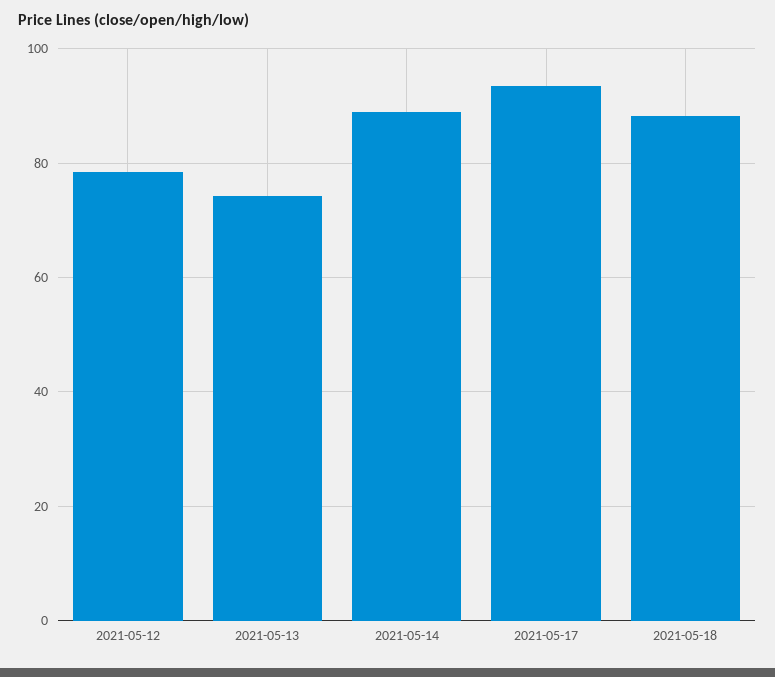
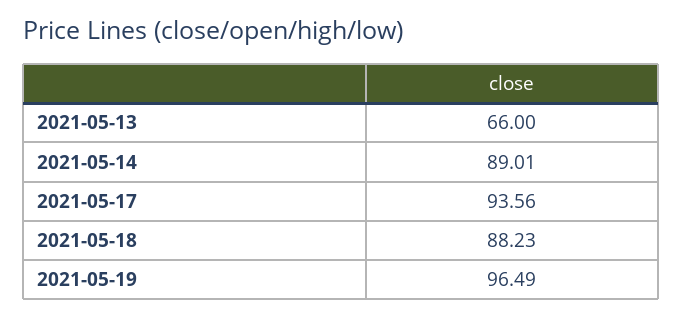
2021-05-12: 78 -> none
2021-05-13: 74 -> 66
2021-05-19: none -> 96.49

